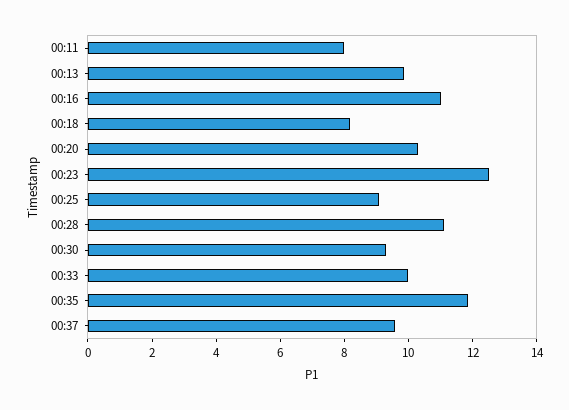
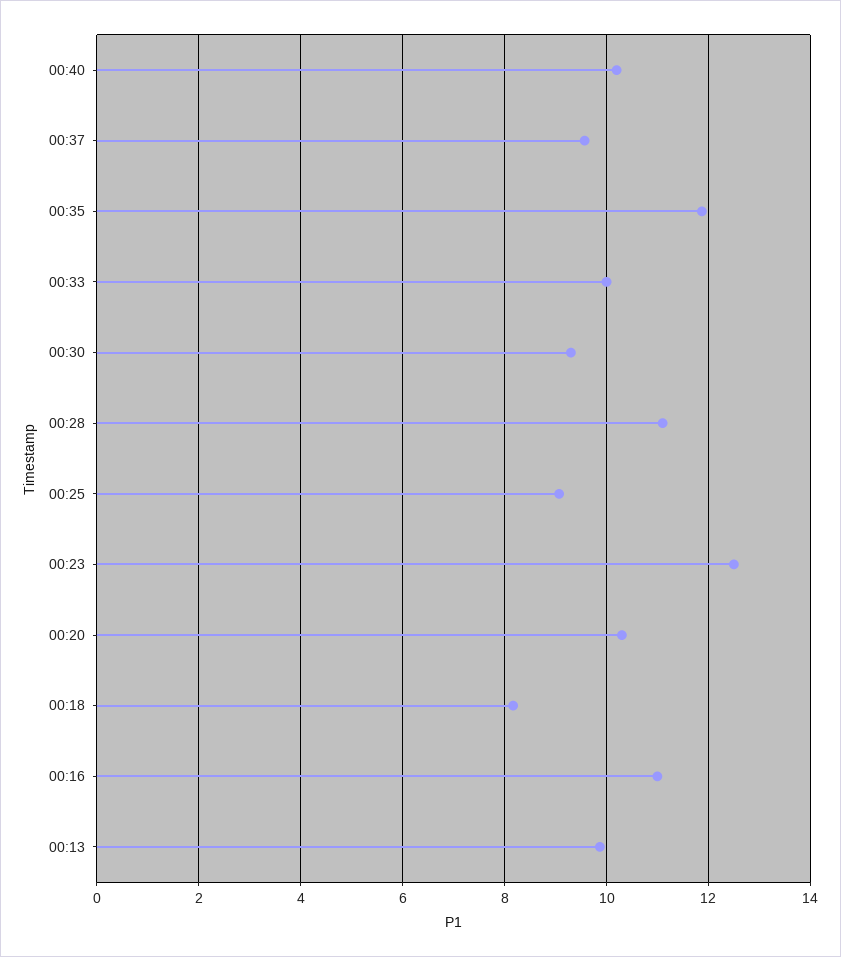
00:11: 8 -> none
00:40: none -> 10.2

